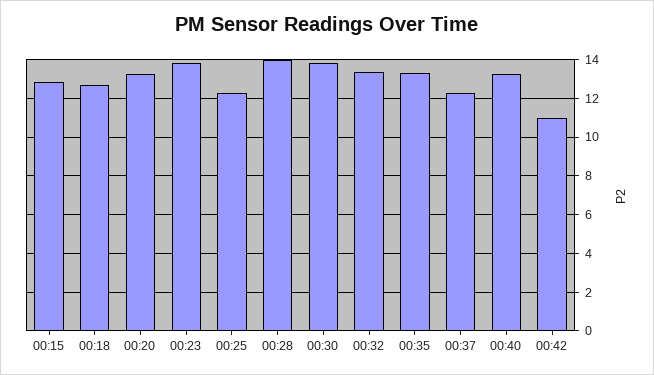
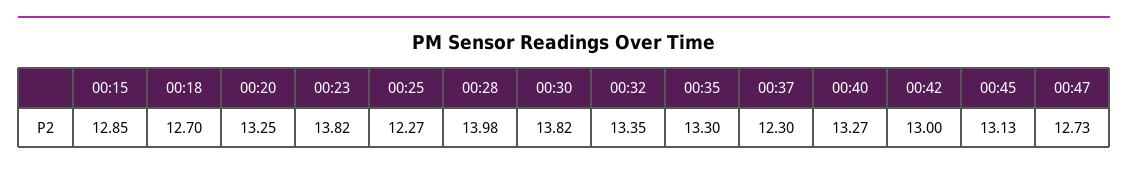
00:42: 11 -> 13
00:45: none -> 13.13
00:47: none -> 12.73

